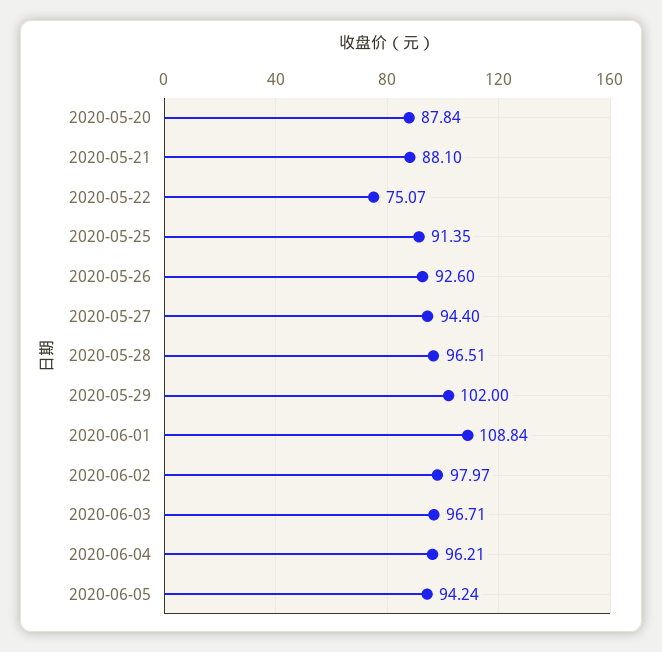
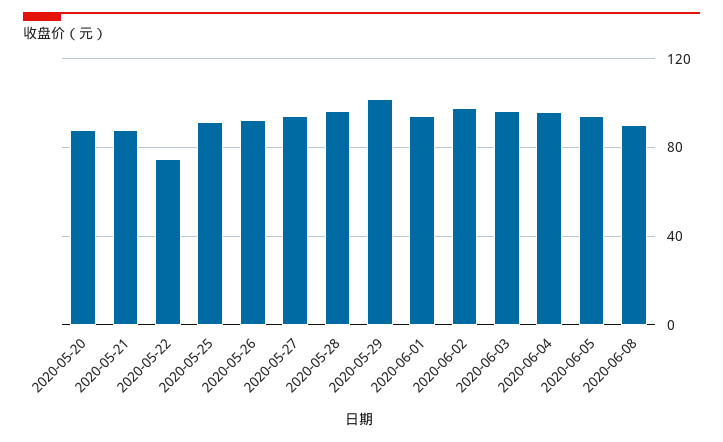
2020-06-01: 108.84 -> 95
2020-06-08: none -> 90

